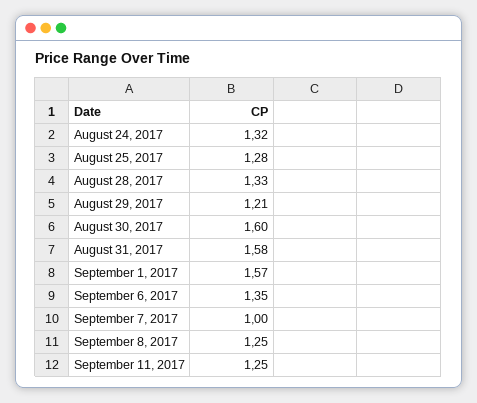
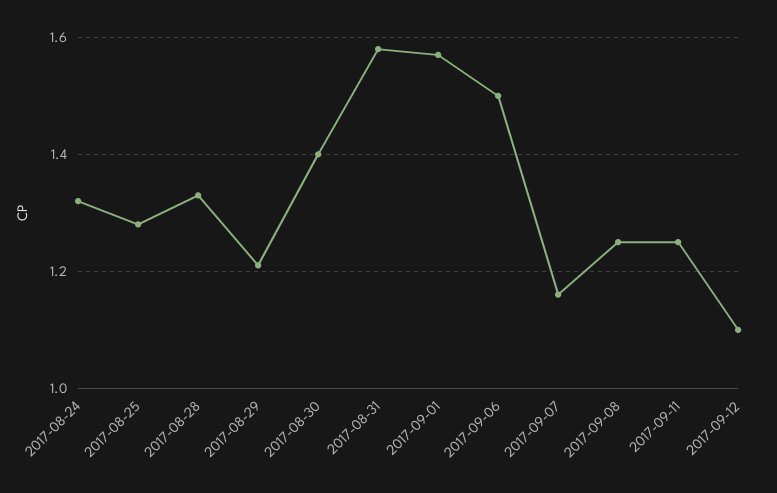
August 30, 2017: 1.6 -> 1.4
September 6, 2017: 1.35 -> 1.5
September 7, 2017: 1 -> 1.15
2017-09-12: none -> 1.1

